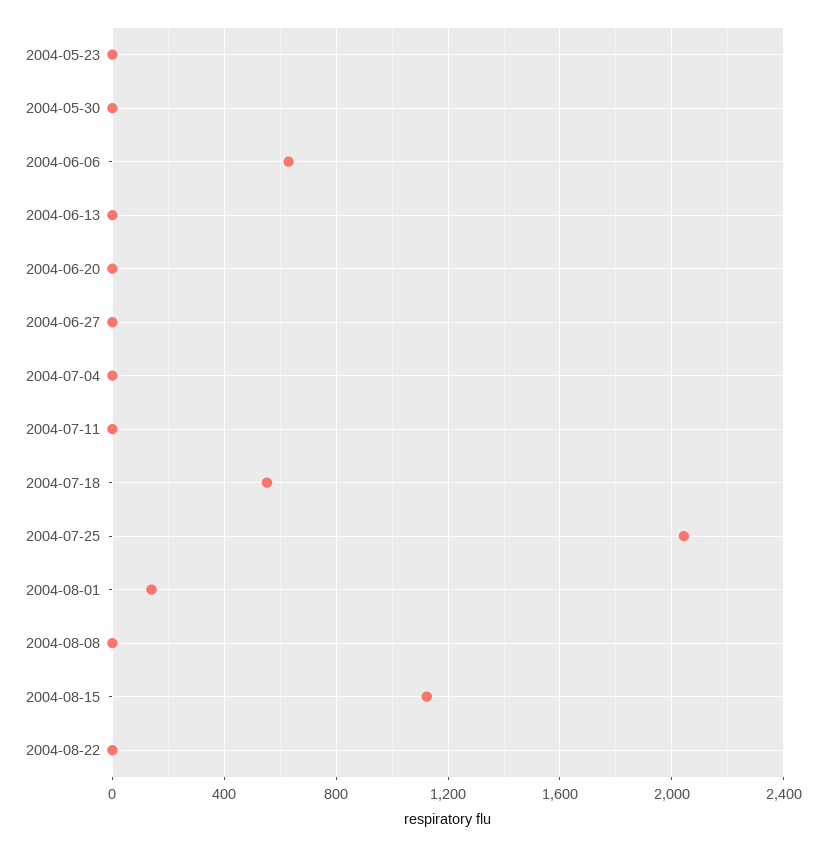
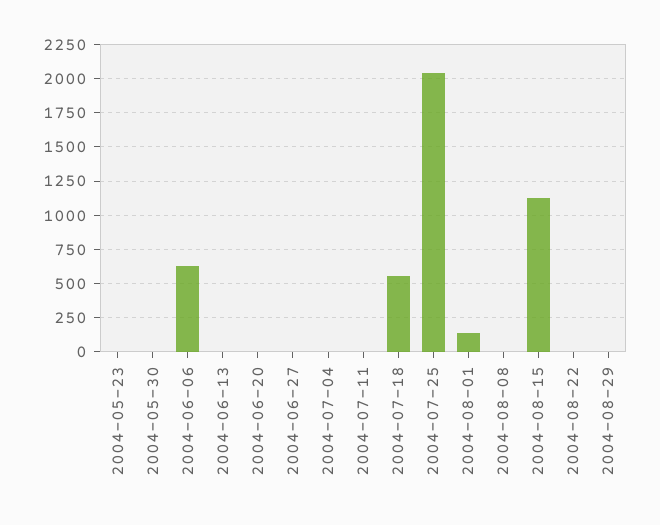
2004-08-29: none -> 0

